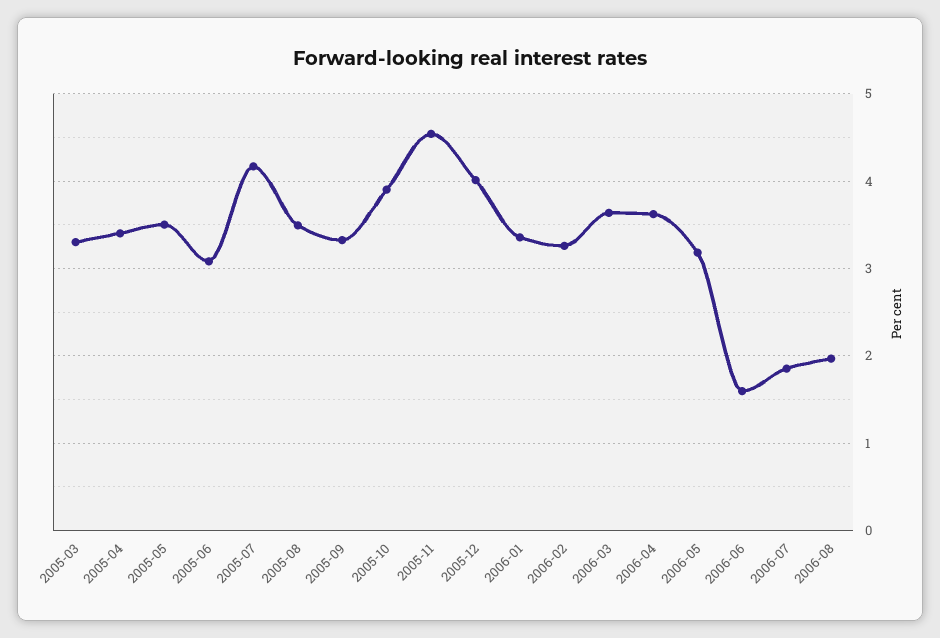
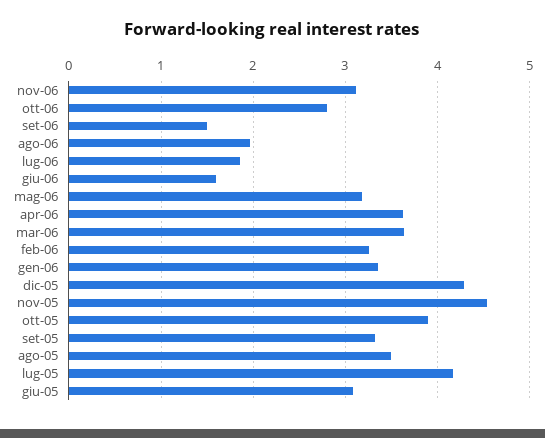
2005-03: 3.3 -> none
2005-04: 3.4 -> none
2005-05: 3.5 -> none
2005-12: 4 -> 4.3
nov-06: none -> 3.1
ott-06: none -> 2.8
set-06: none -> 1.5

